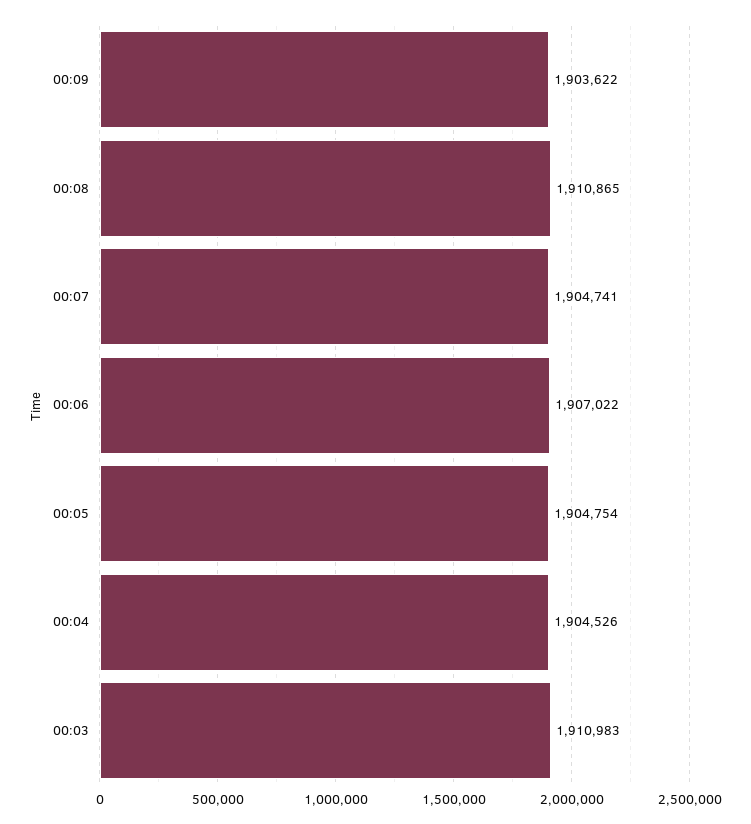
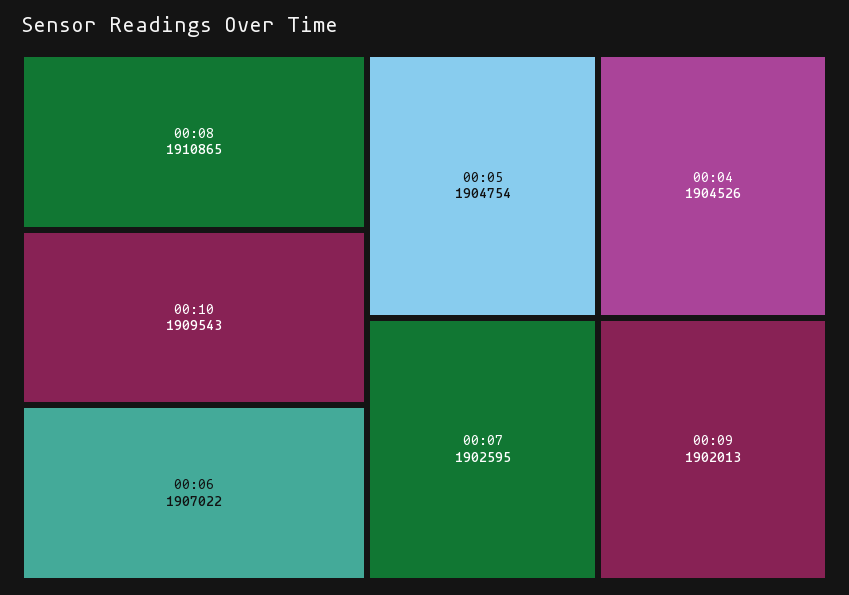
00:09: 1903622 -> 1902013
00:07: 1904741 -> 1902595
00:03: 1910983 -> none
00:10: none -> 1909543

